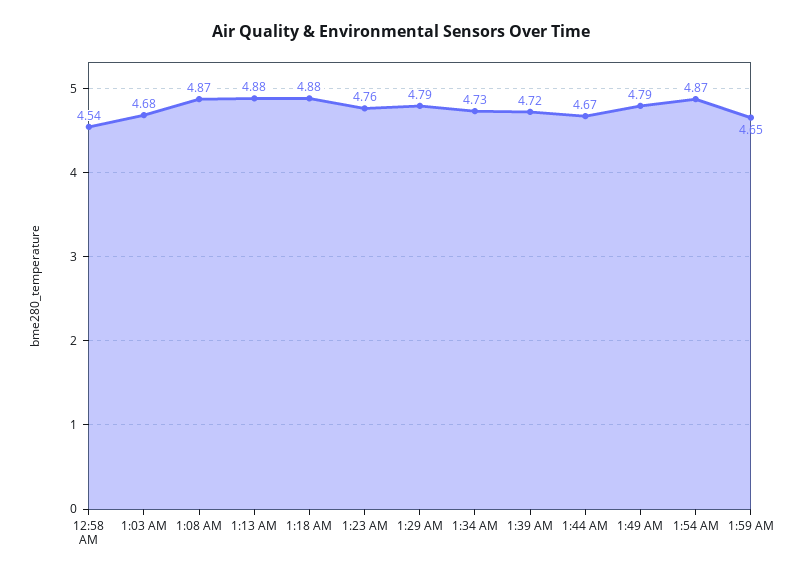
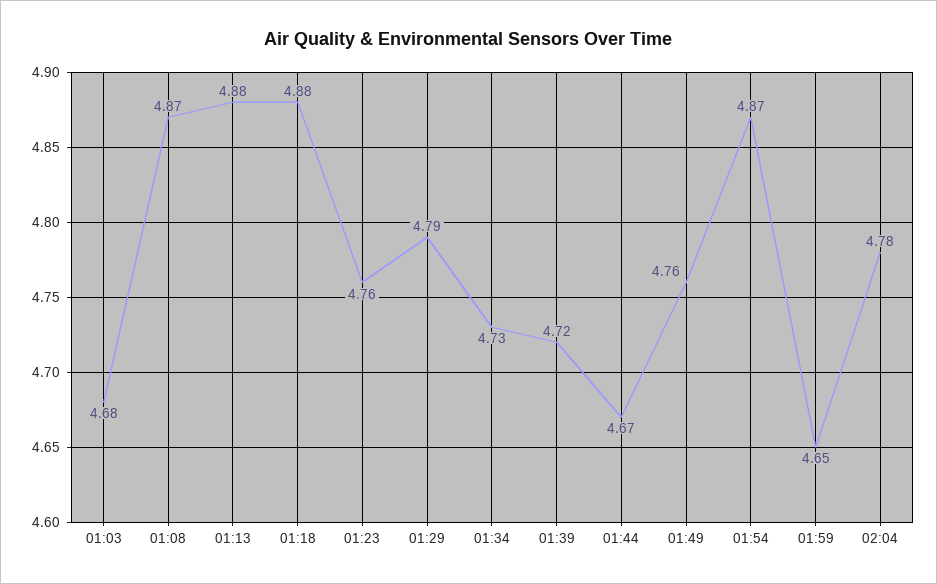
12:58 AM: 4.54 -> none
1:49 AM: 4.79 -> 4.76
02:04: none -> 4.78

